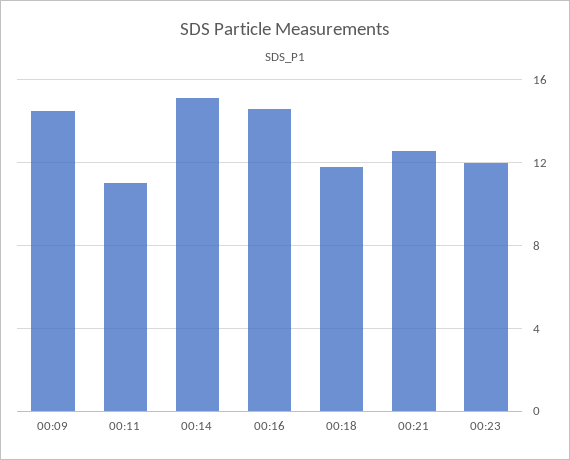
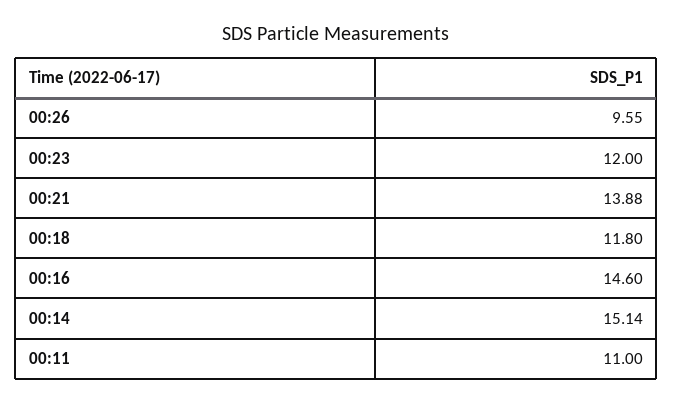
00:09: 14.5 -> none
00:21: 12.5 -> 13.88
00:26: none -> 9.55

